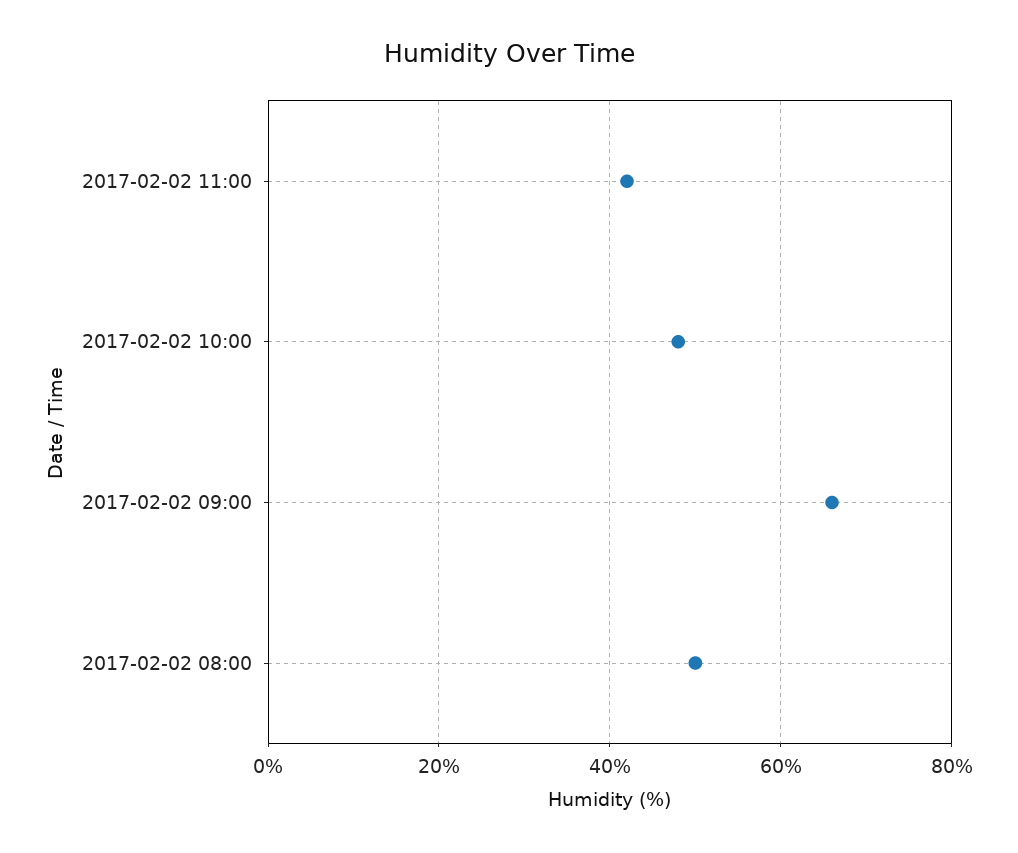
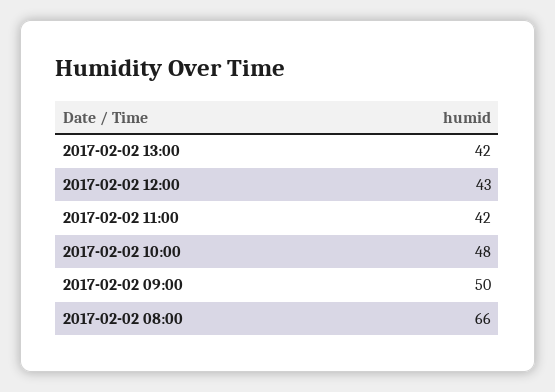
2017-02-02 09:00: 65 -> 50
2017-02-02 08:00: 50 -> 66
2017-02-02 13:00: none -> 42
2017-02-02 12:00: none -> 43

